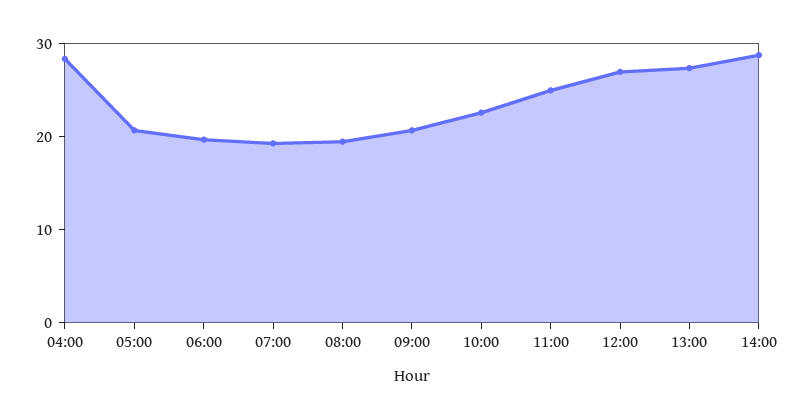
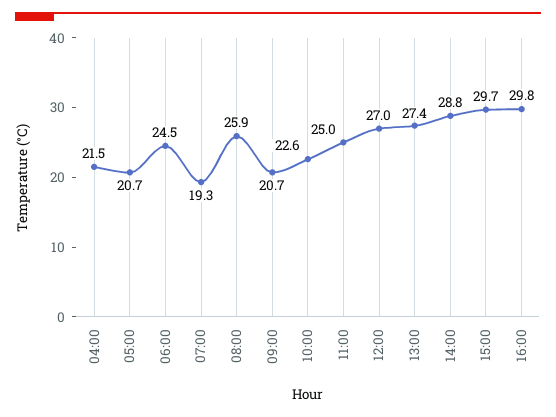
04:00: 28 -> 21.5
06:00: 20 -> 24.5
08:00: 20 -> 25.9
15:00: none -> 29.7
16:00: none -> 29.8

